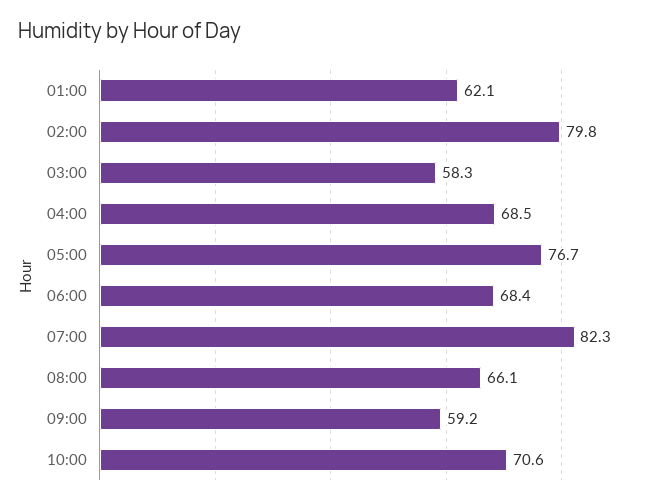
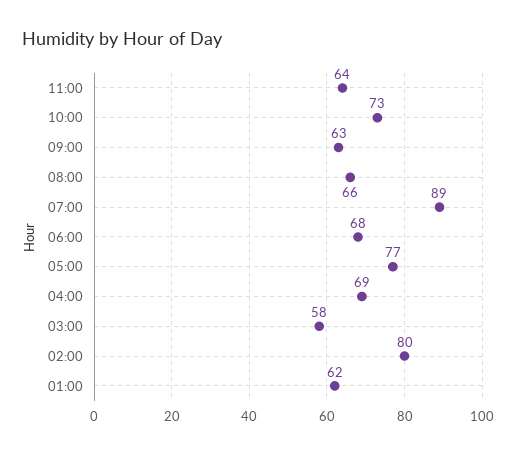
07:00: 82.3 -> 89
09:00: 59.2 -> 63
10:00: 70.6 -> 73
11:00: none -> 64

